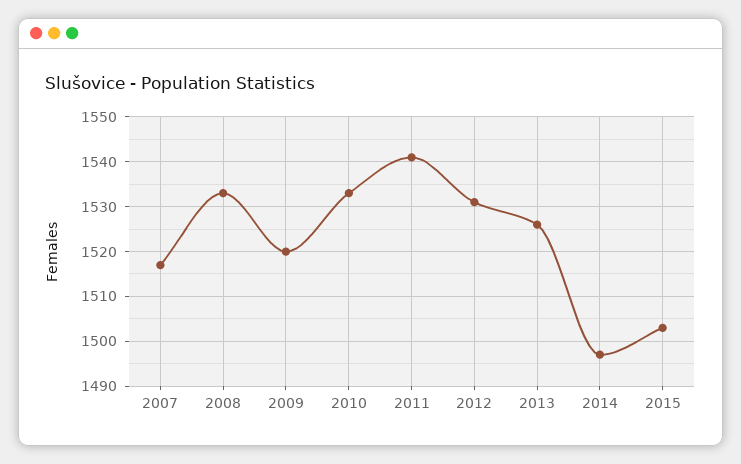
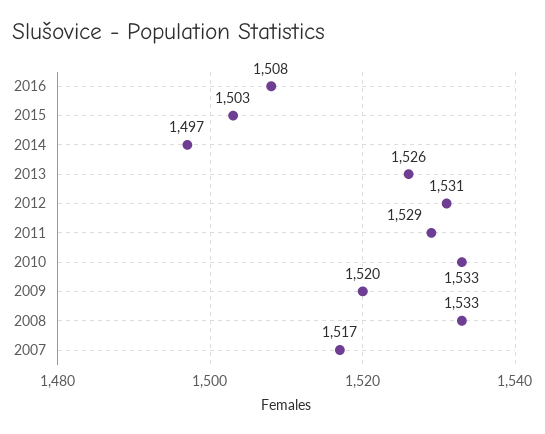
2011: 1540 -> 1529
2016: none -> 1508

